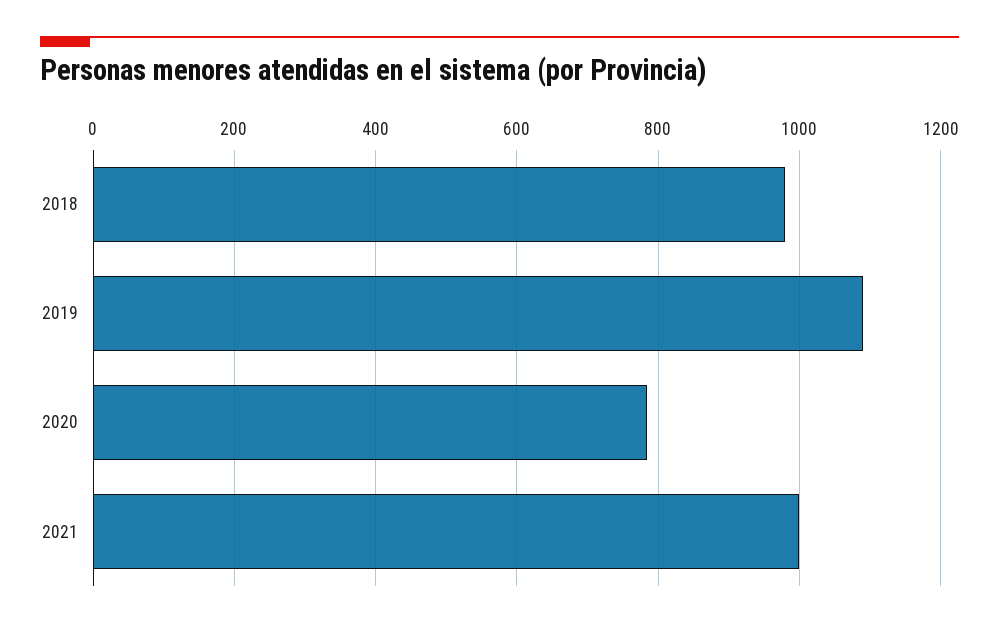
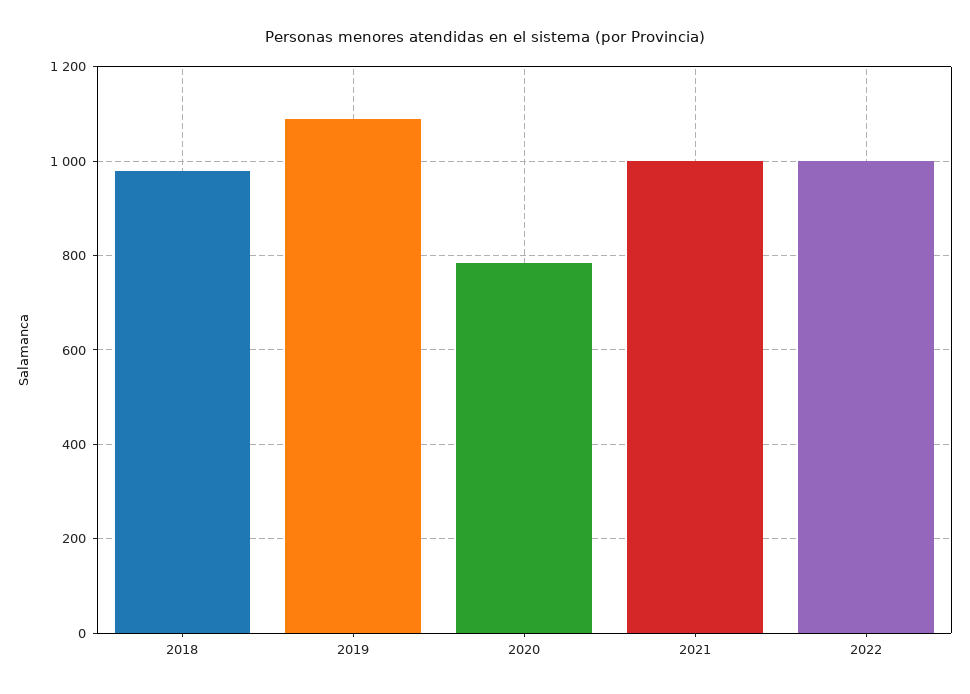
2022: none -> 1000

